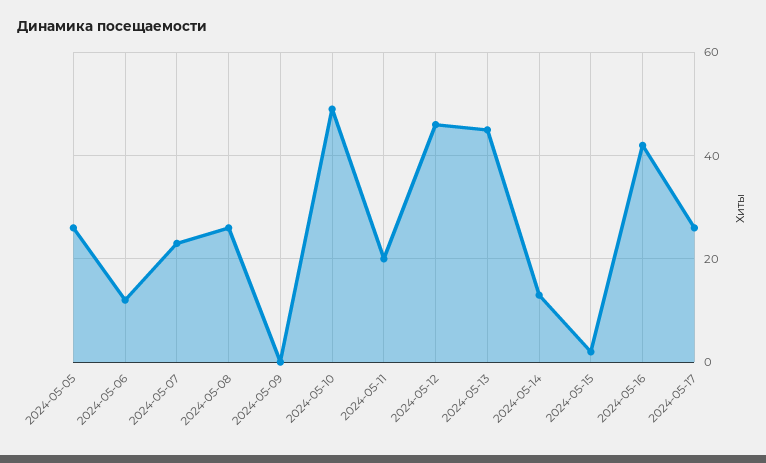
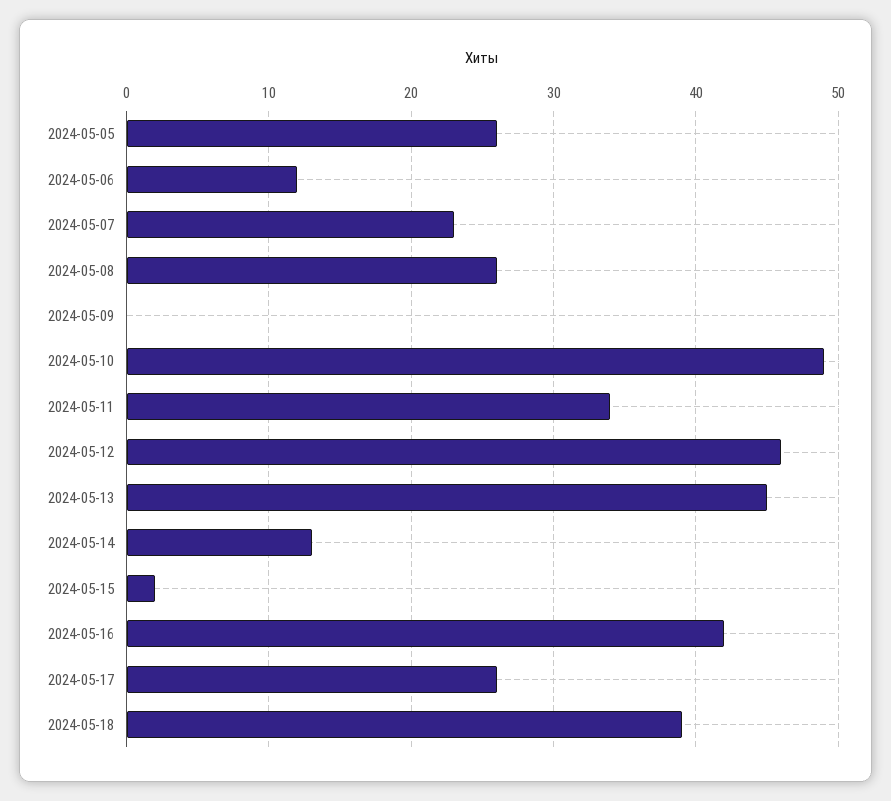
2024-05-11: 20 -> 34
2024-05-18: none -> 39

